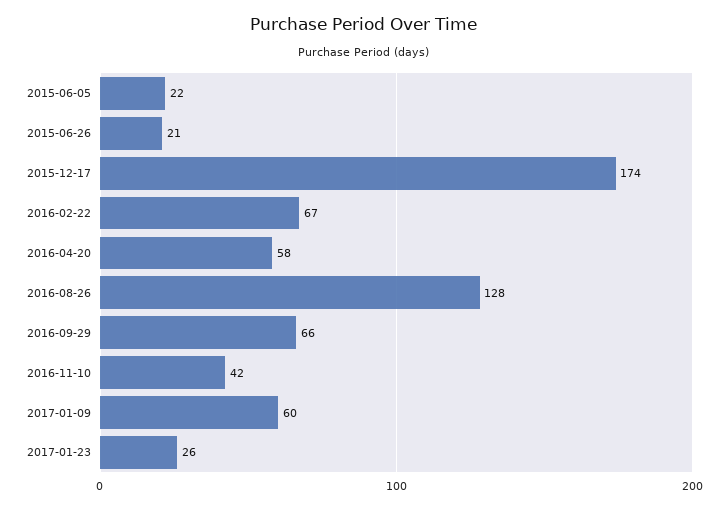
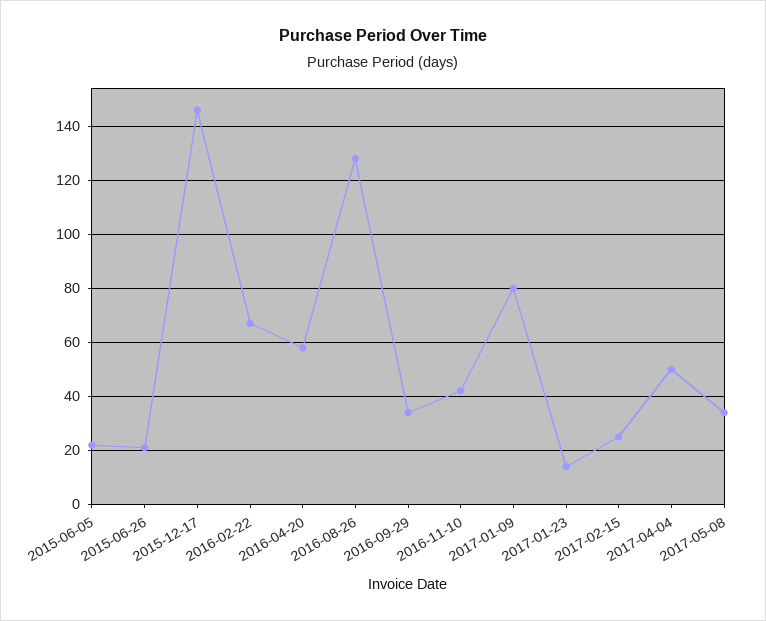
2015-12-17: 174 -> 145
2016-09-29: 66 -> 35
2017-01-09: 60 -> 80
2017-01-23: 26 -> 15
2017-02-15: none -> 25
2017-04-04: none -> 50
2017-05-08: none -> 35

